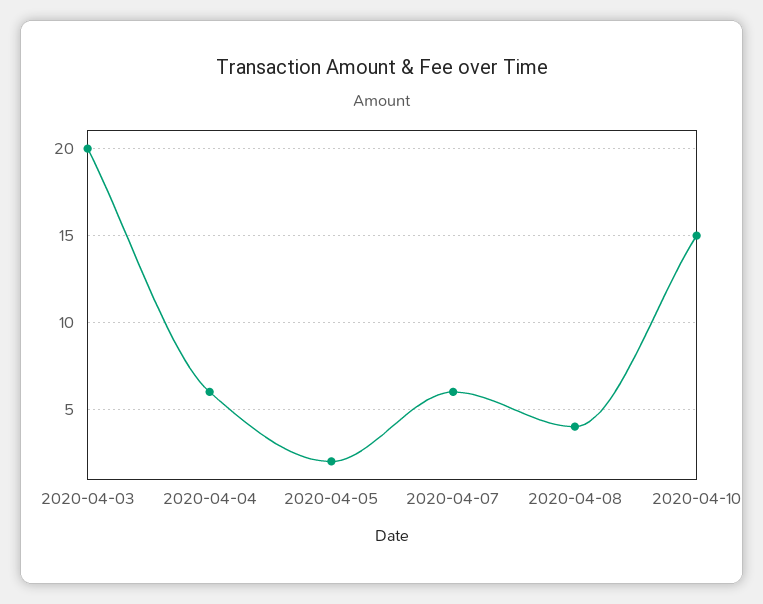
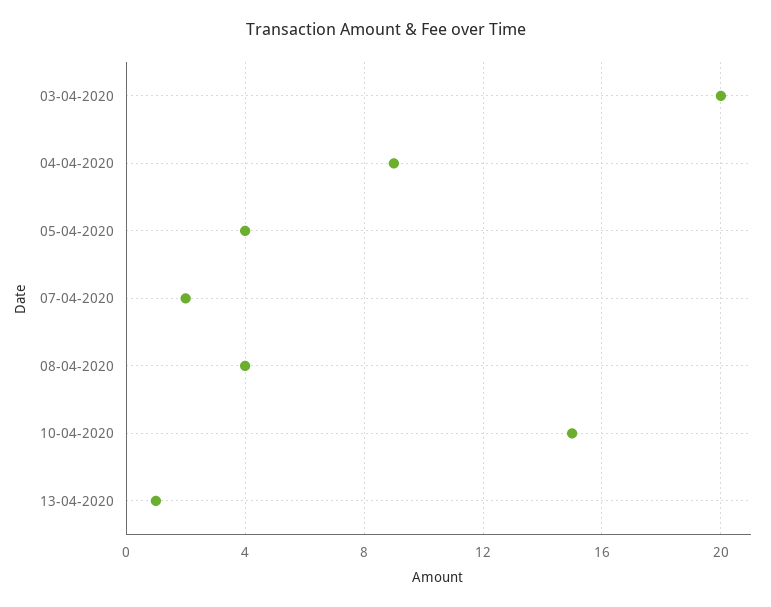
2020-04-04: 6 -> 9
2020-04-05: 2 -> 4
2020-04-07: 6 -> 2
13-04-2020: none -> 1

